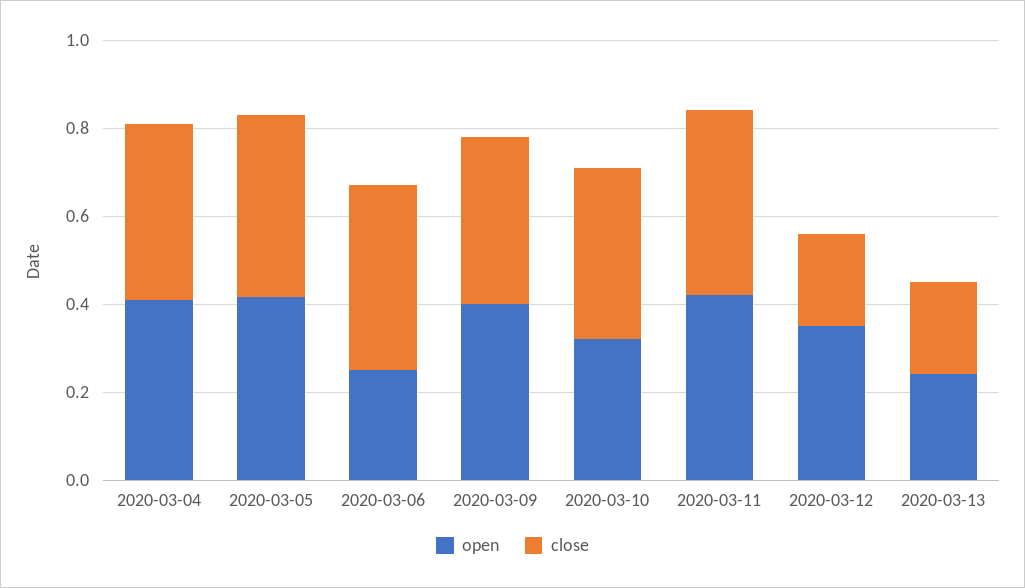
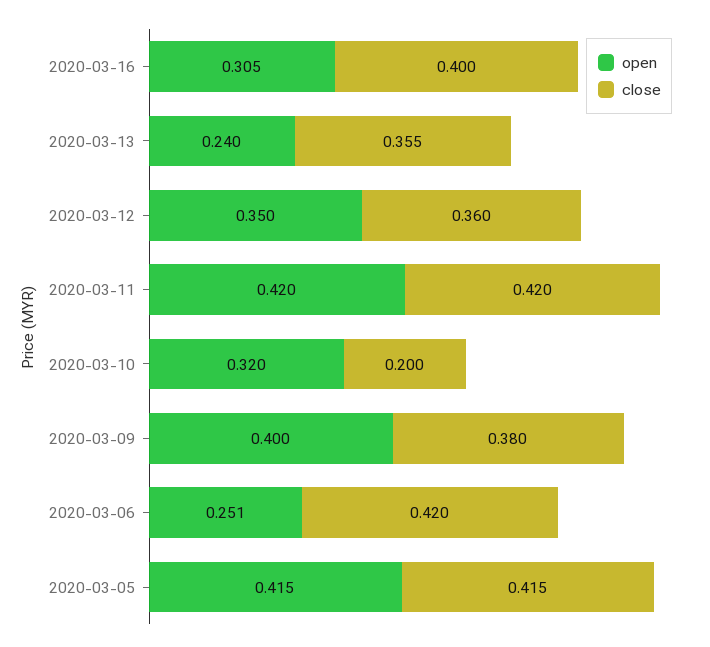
open, 2020-03-04: 0.4 -> none
close, 2020-03-04: 0.4 -> none
close, 2020-03-10: 0.4 -> 0.2
close, 2020-03-12: 0.2 -> 0.36
close, 2020-03-13: 0.2 -> 0.355
open, 2020-03-16: none -> 0.305
close, 2020-03-16: none -> 0.4

